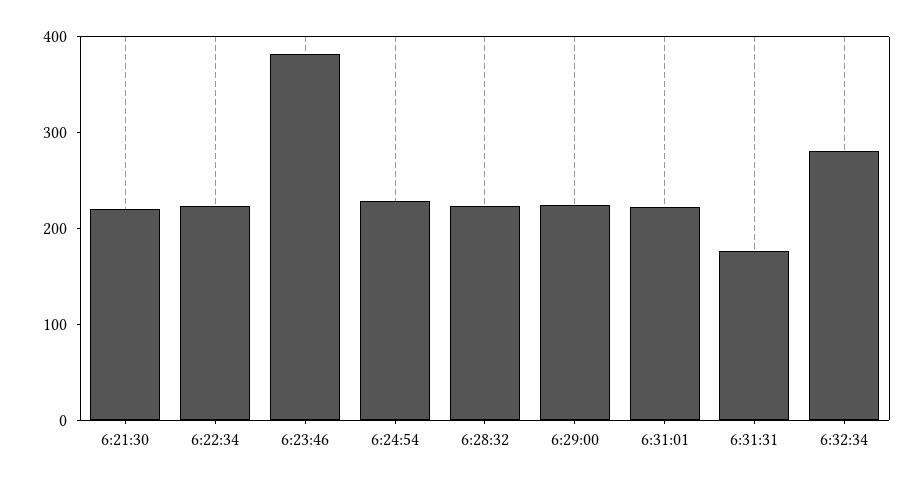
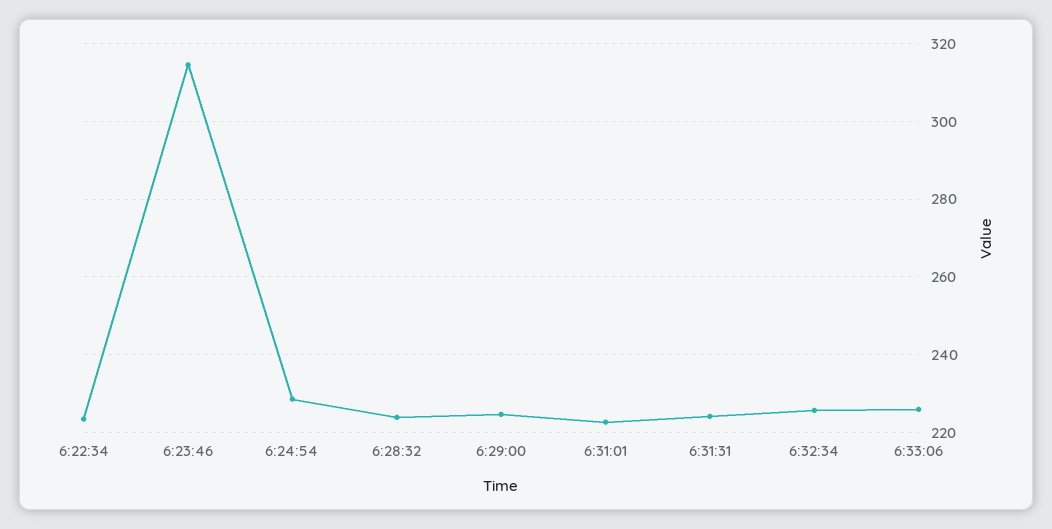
6:21:30: 220 -> none
6:23:46: 380 -> 314
6:31:31: 180 -> 224
6:32:34: 280 -> 226
6:33:06: none -> 226

